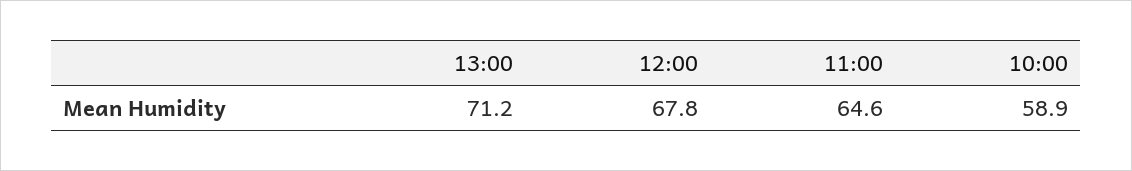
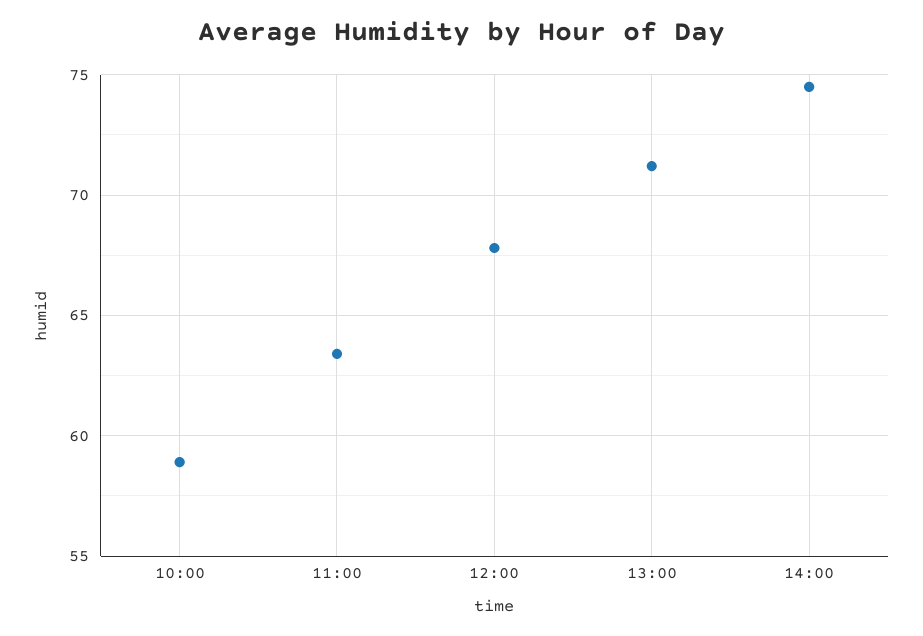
11:00: 64.6 -> 63.5
14:00: none -> 74.5

